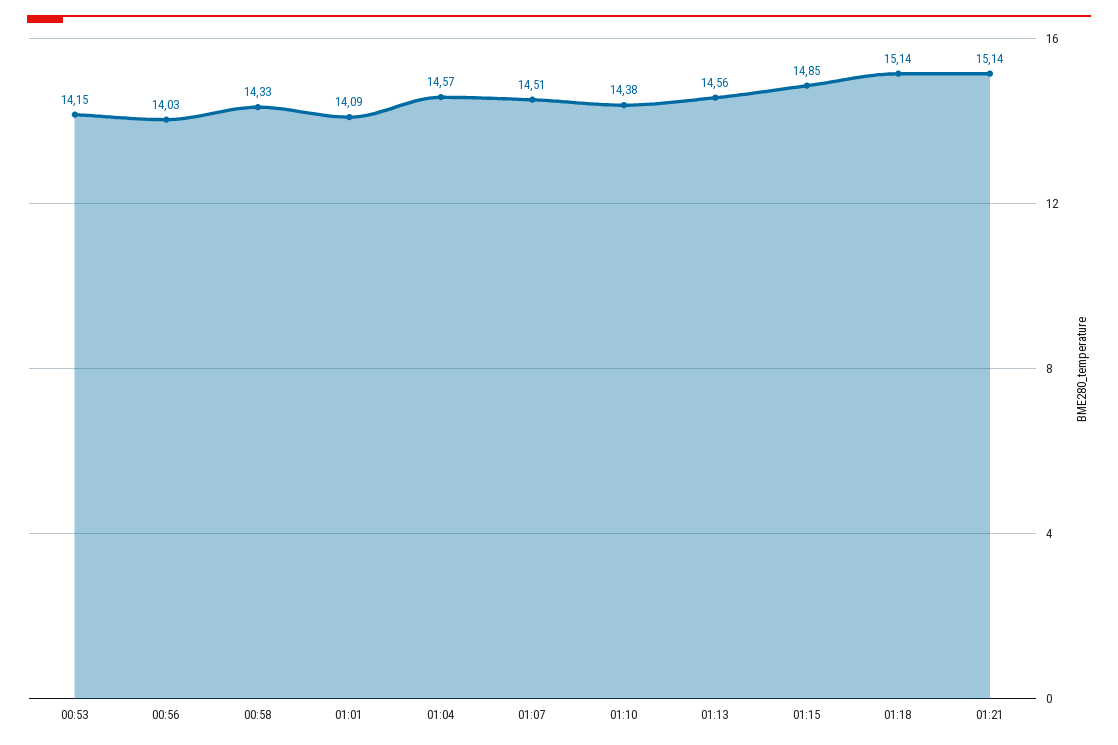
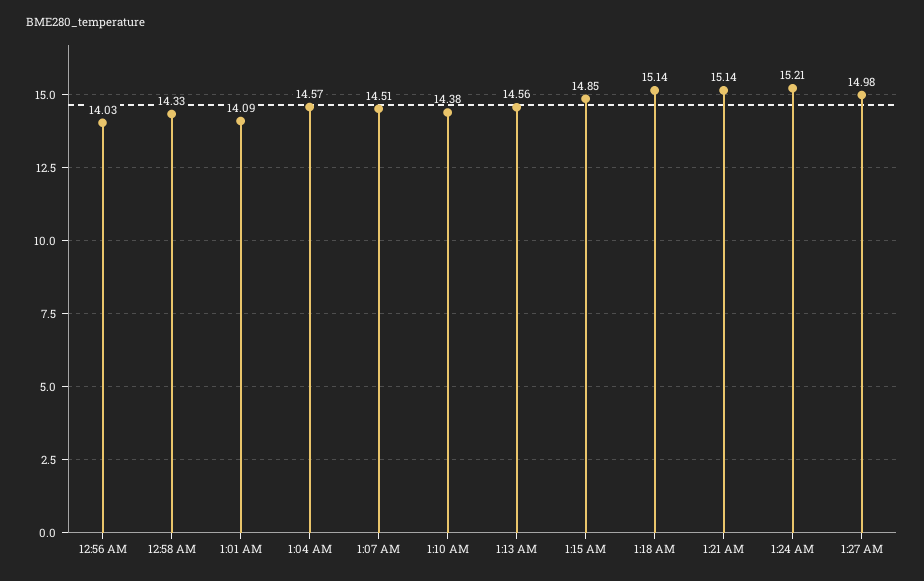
00:53: 14.15 -> none
1:24 AM: none -> 15.21
1:27 AM: none -> 14.98

